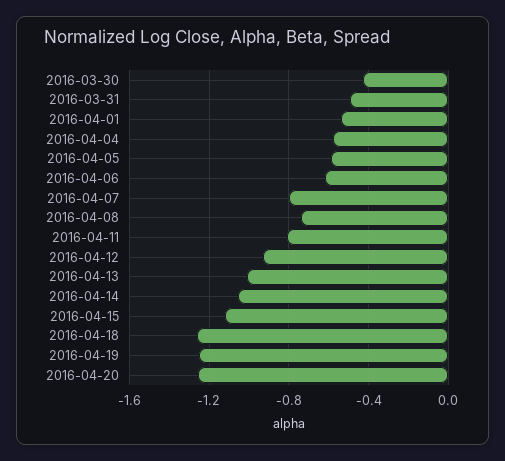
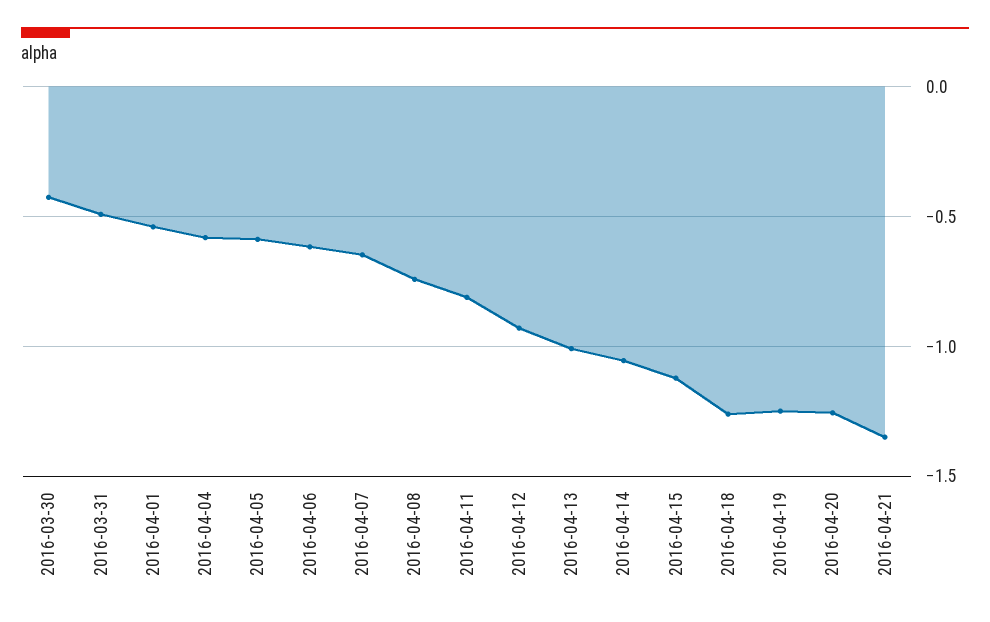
2016-04-07: -0.8 -> -0.65
2016-04-21: none -> -1.35

